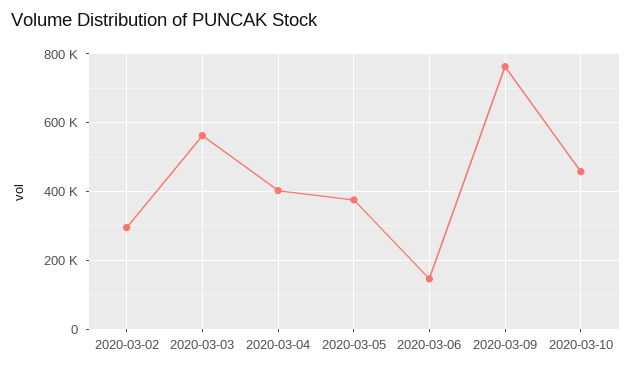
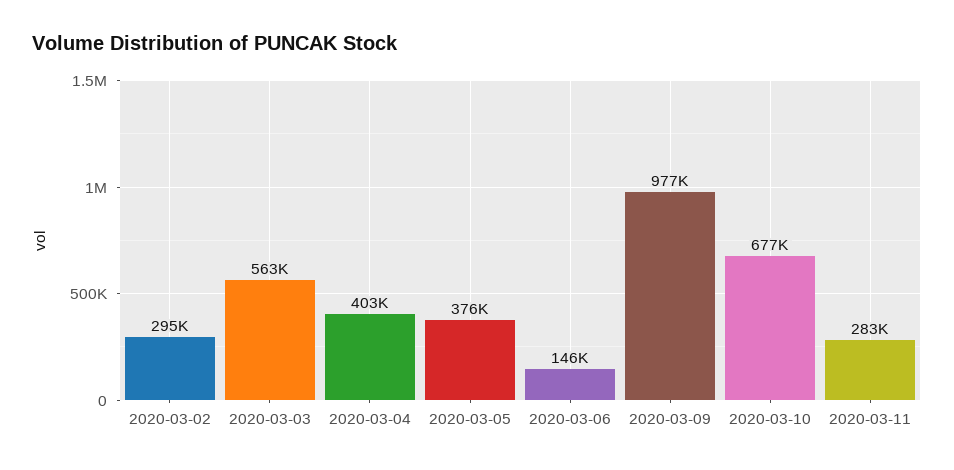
2020-03-09: 760000 -> 977000
2020-03-10: 460000 -> 677000
2020-03-11: none -> 283000

